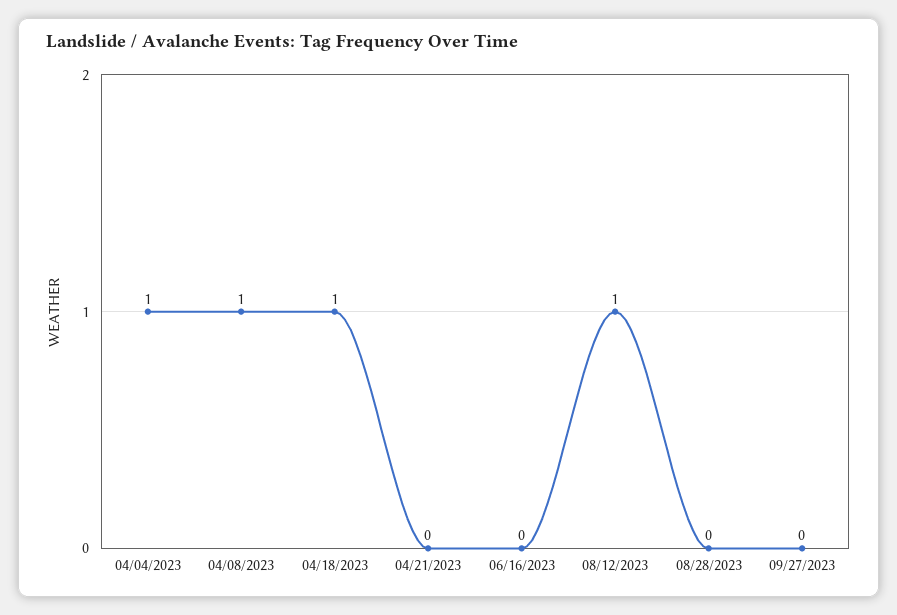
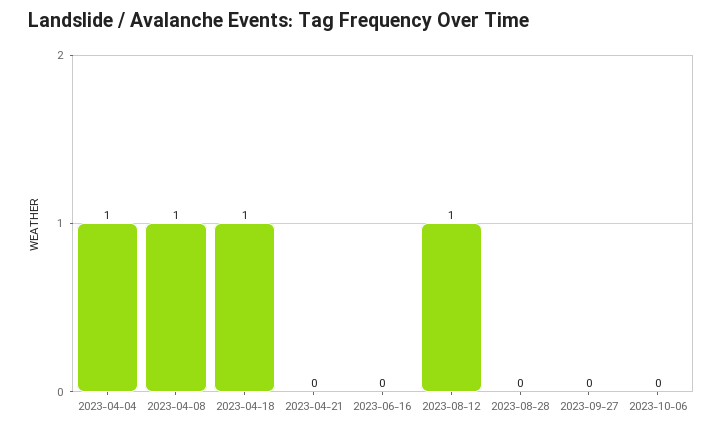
2023-10-06: none -> 0

